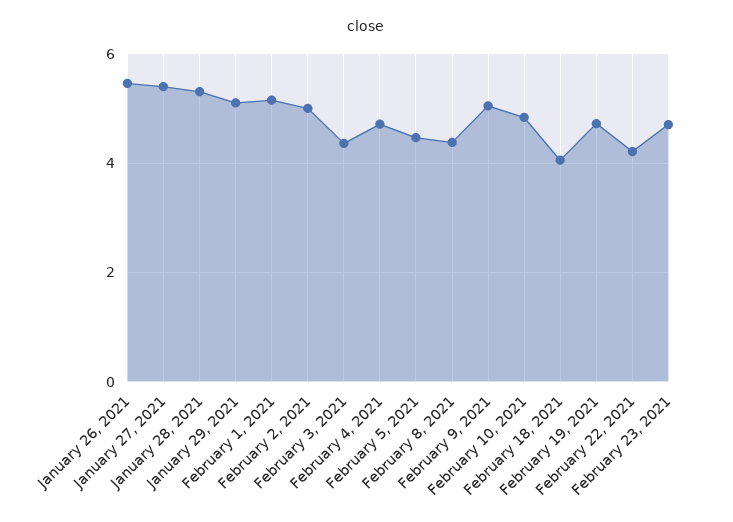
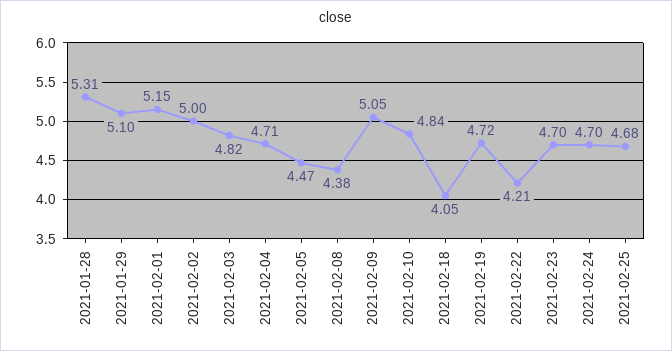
January 26, 2021: 5.4 -> none
January 27, 2021: 5.4 -> none
February 3, 2021: 4.4 -> 4.82
2021-02-24: none -> 4.7
2021-02-25: none -> 4.68

